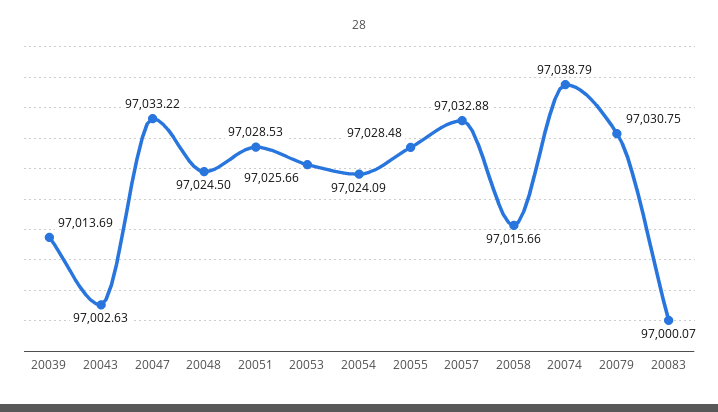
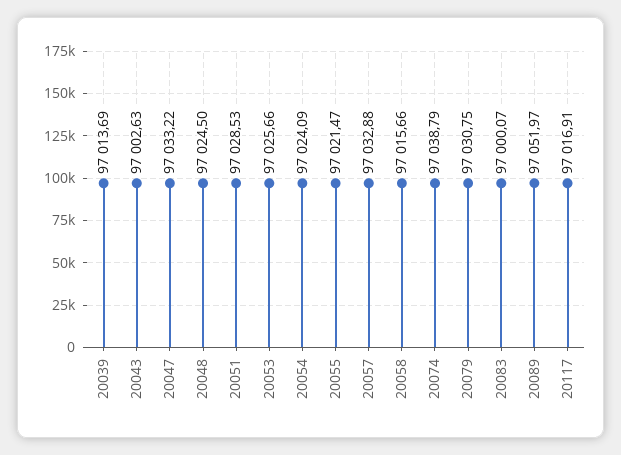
20055: 97028.48 -> 97021.47
20089: none -> 97051.97
20117: none -> 97016.91

